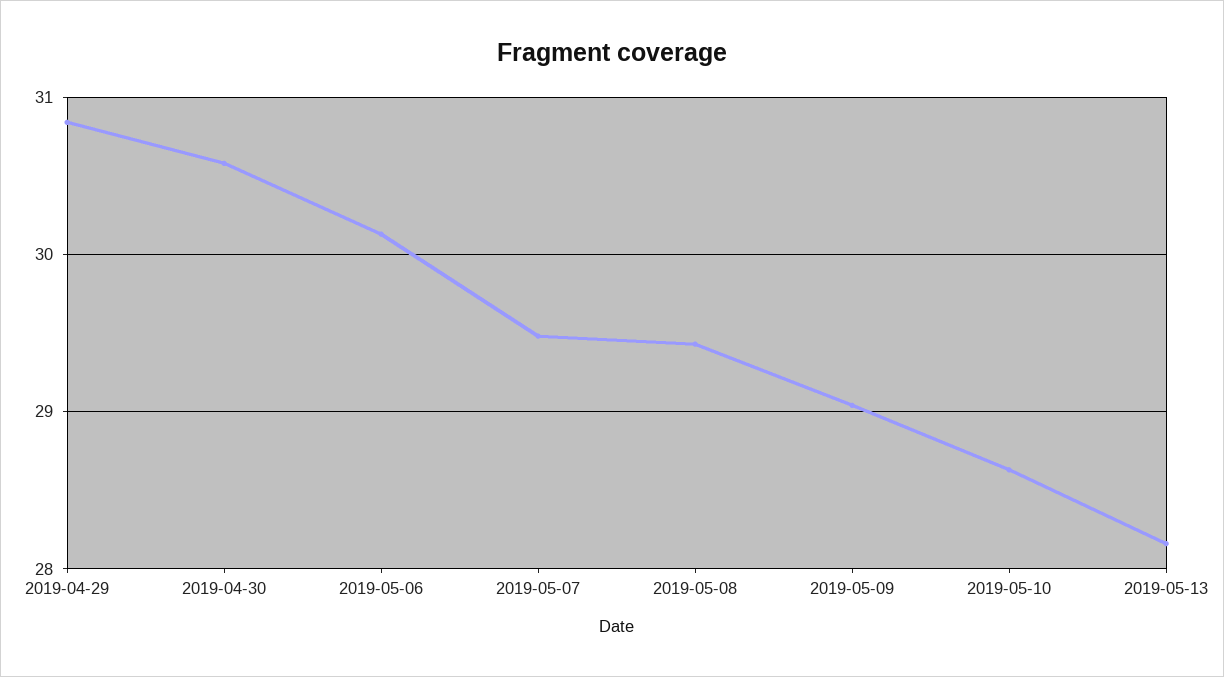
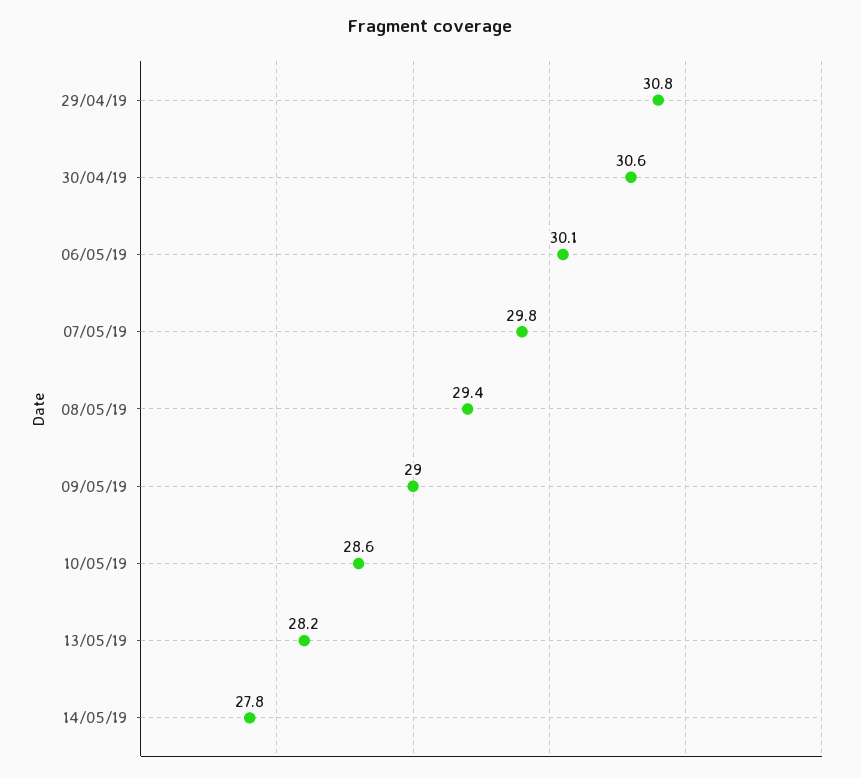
2019-05-07: 29.5 -> 29.8
14/05/19: none -> 27.8

